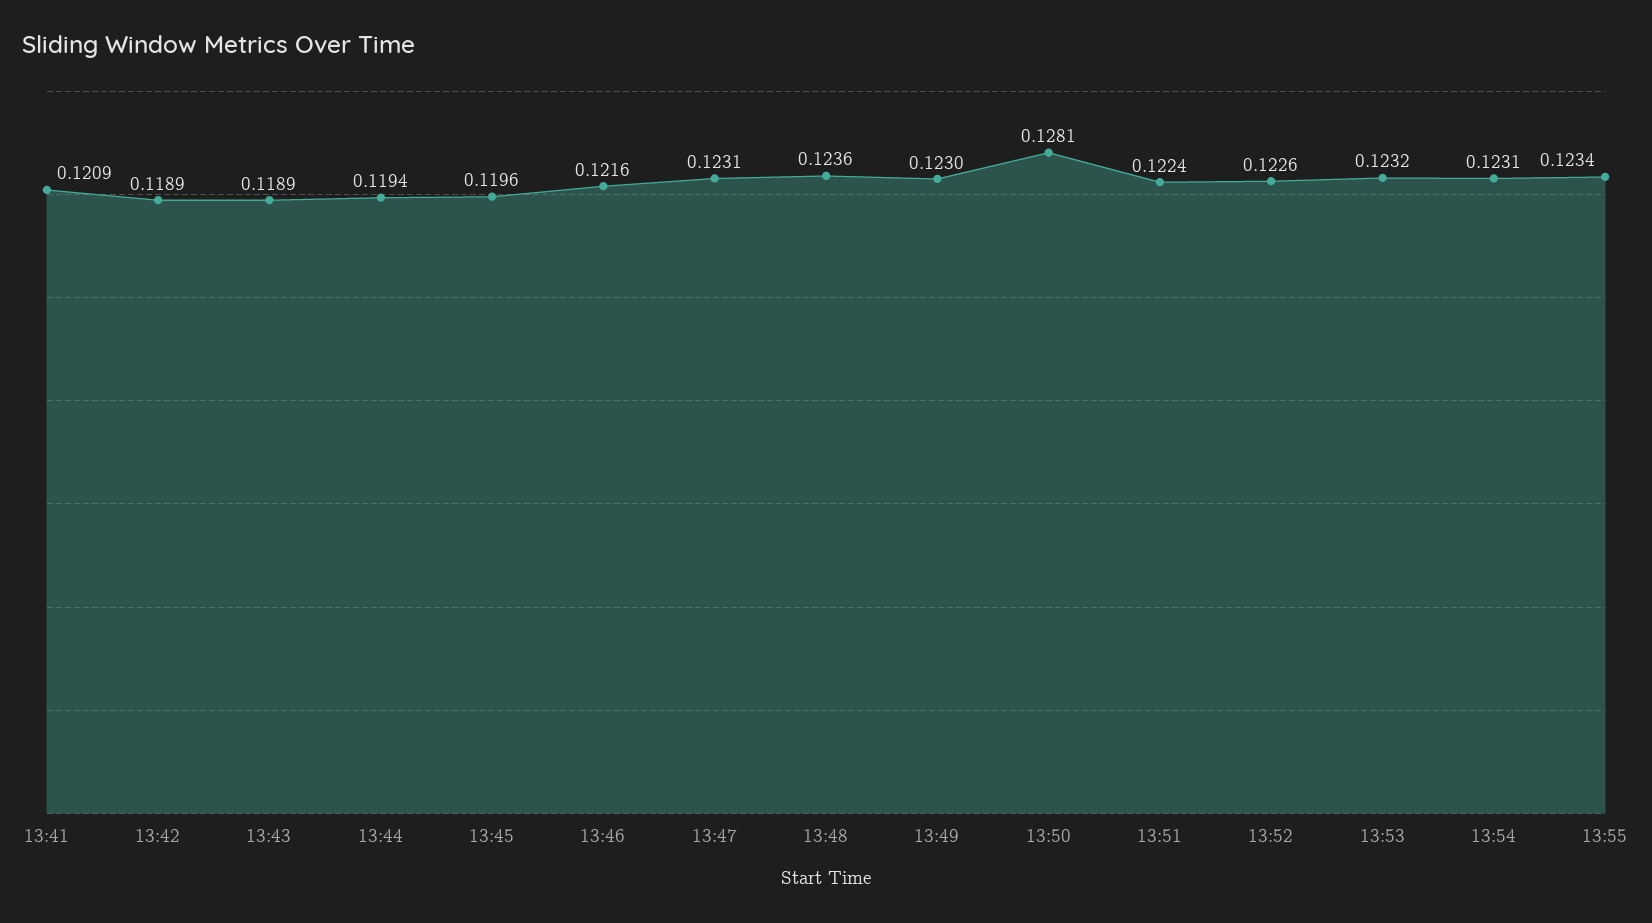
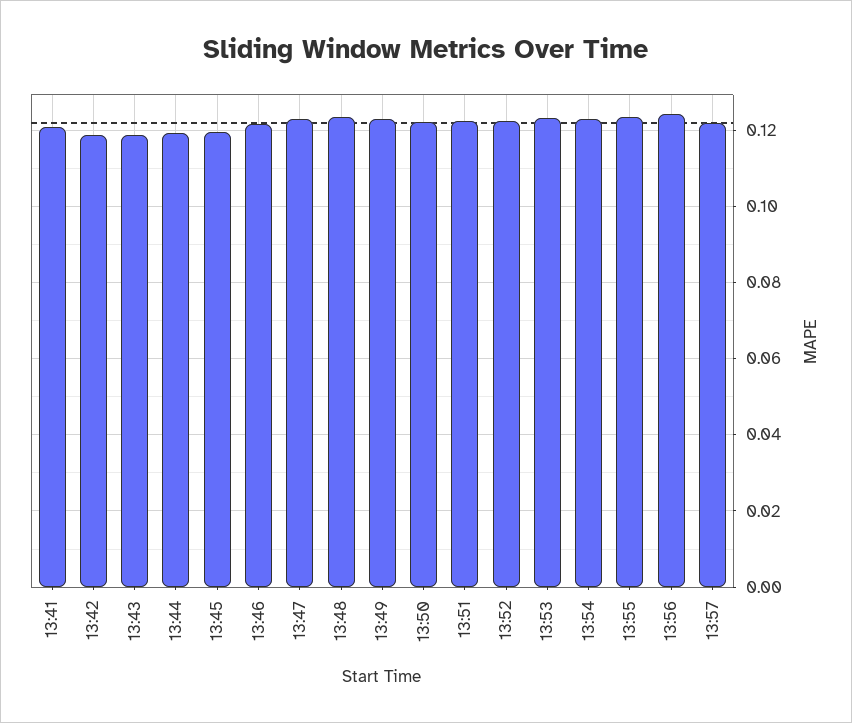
13:50: 0.1281 -> 0.122
13:56: none -> 0.124
13:57: none -> 0.122

